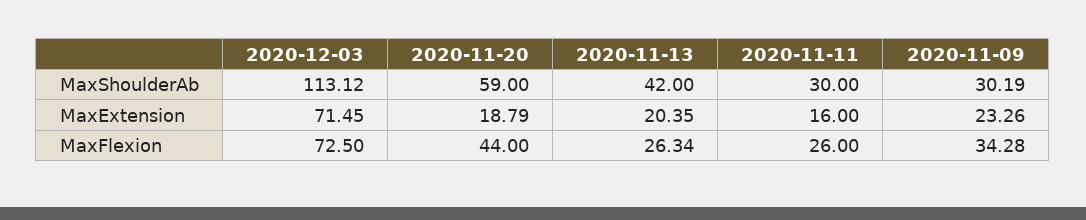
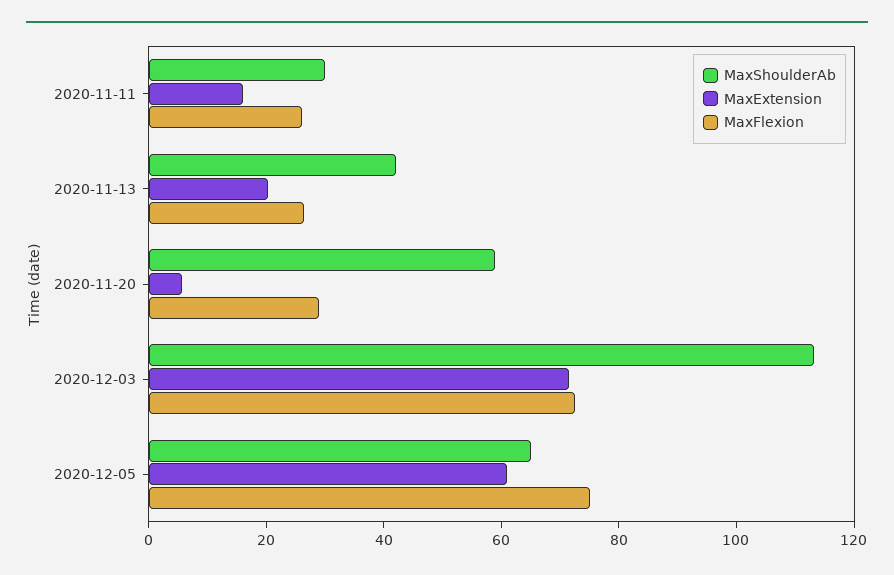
MaxShoulderAb, 2020-11-09: 30.19 -> none
MaxExtension, 2020-11-20: 18.79 -> 5
MaxExtension, 2020-11-09: 23.26 -> none
MaxFlexion, 2020-11-20: 44 -> 30
MaxFlexion, 2020-11-09: 34.28 -> none
MaxShoulderAb, 2020-12-05: none -> 65
MaxExtension, 2020-12-05: none -> 60
MaxFlexion, 2020-12-05: none -> 75

